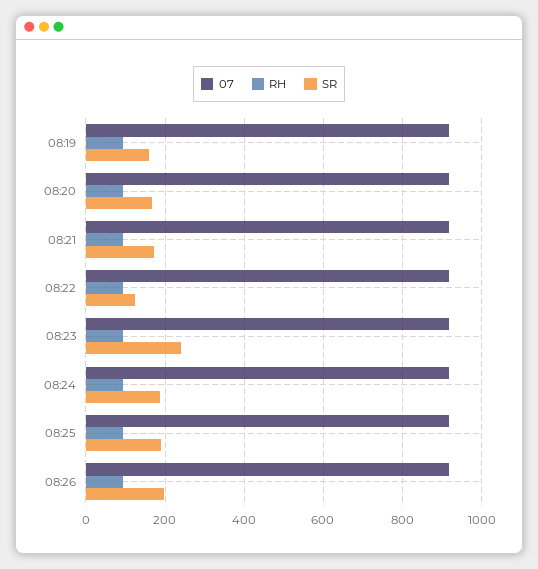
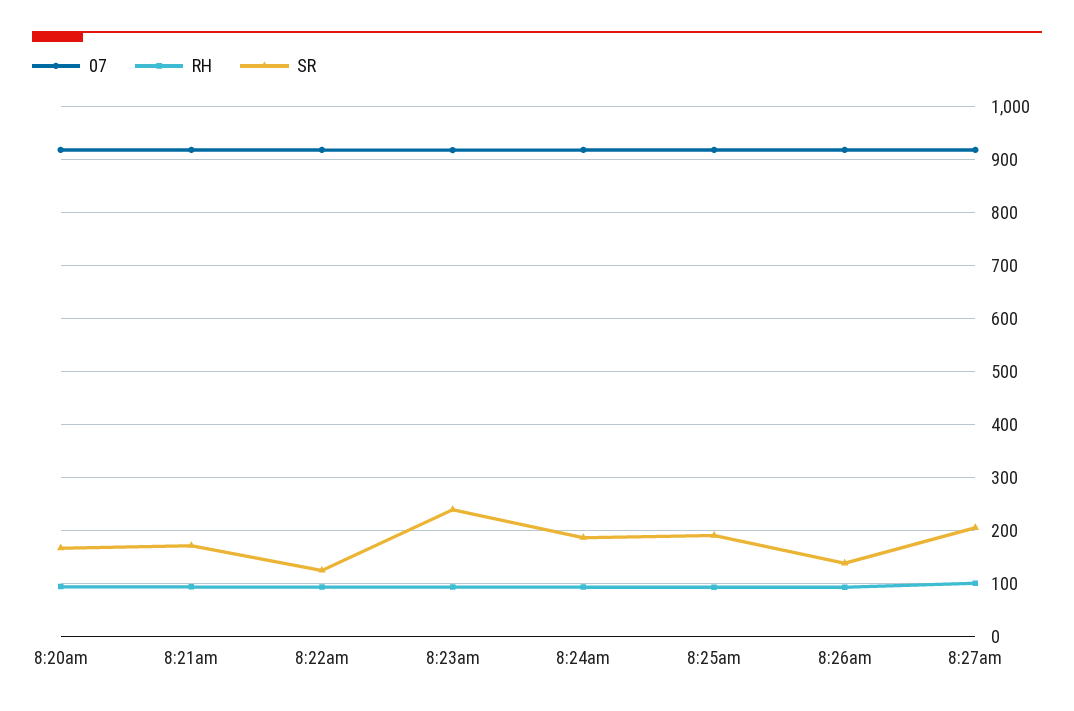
07, 08:19: 920 -> none
RH, 08:19: 100 -> none
SR, 08:19: 160 -> none
SR, 08:26: 200 -> 140
07, 8:27am: none -> 920
RH, 8:27am: none -> 100
SR, 8:27am: none -> 200

